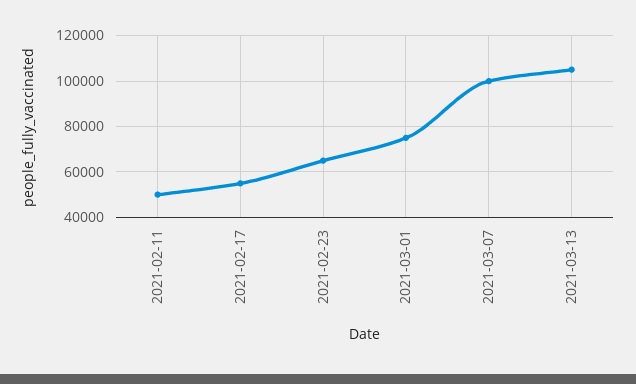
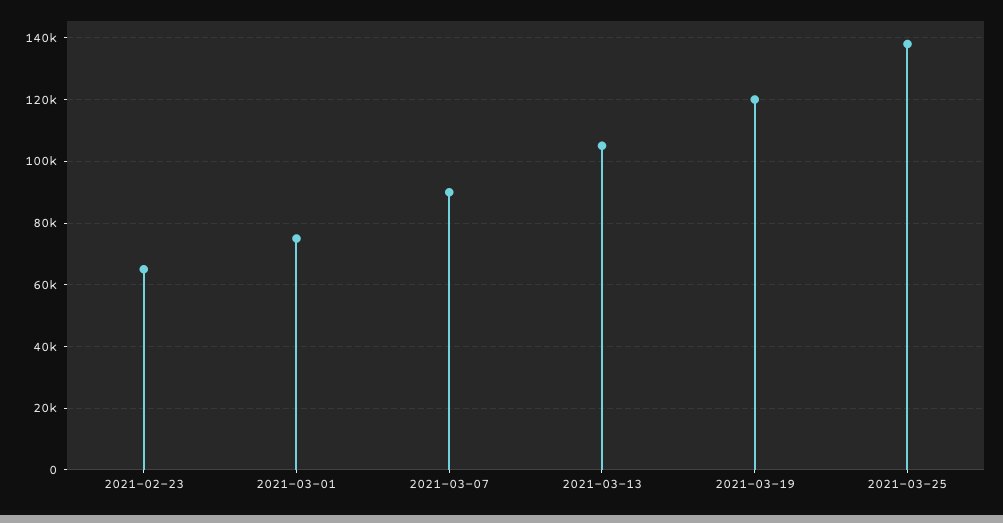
2021-02-11: 50000 -> none
2021-02-17: 55000 -> none
2021-03-07: 100000 -> 90000
2021-03-19: none -> 120000
2021-03-25: none -> 138000

